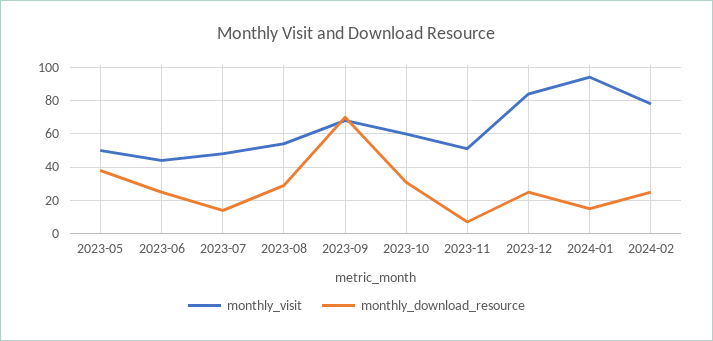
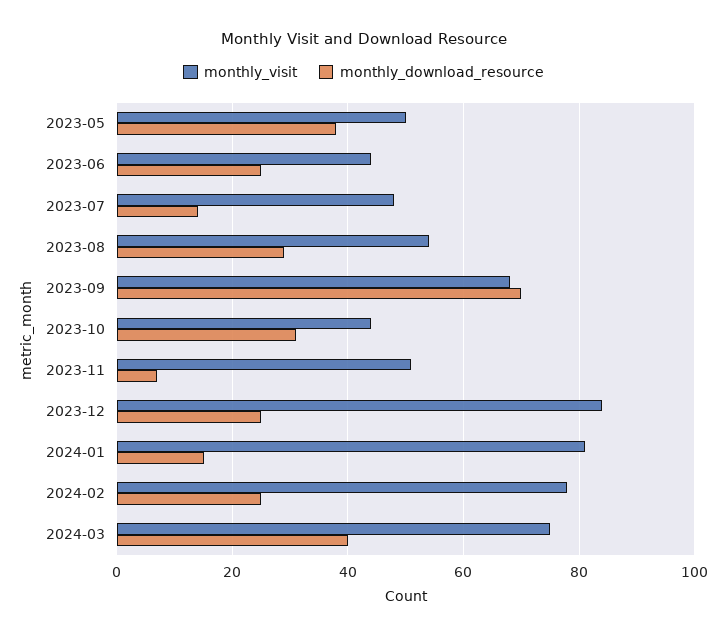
monthly_visit, 2023-10: 60 -> 45
monthly_visit, 2024-01: 95 -> 80
monthly_visit, 2024-03: none -> 75
monthly_download_resource, 2024-03: none -> 40

